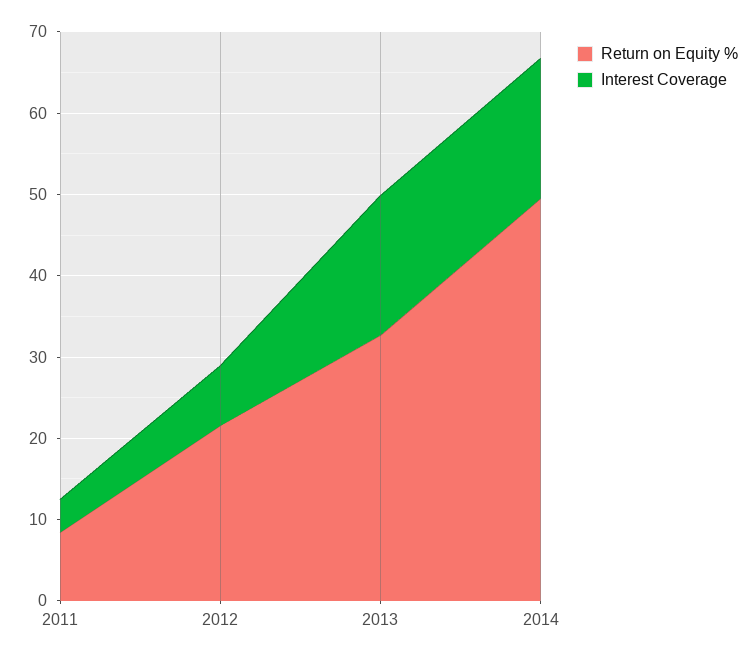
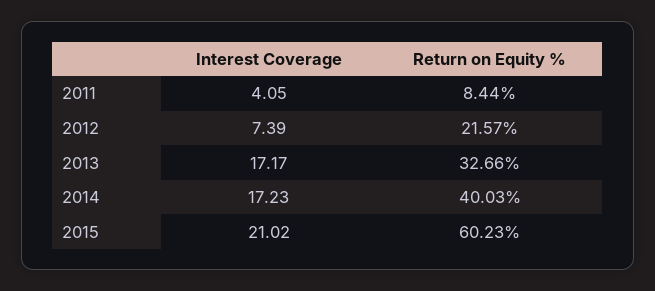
Return on Equity %, 2014: 50 -> 40.03
Interest Coverage, 2015: none -> 21.02
Return on Equity %, 2015: none -> 60.23

